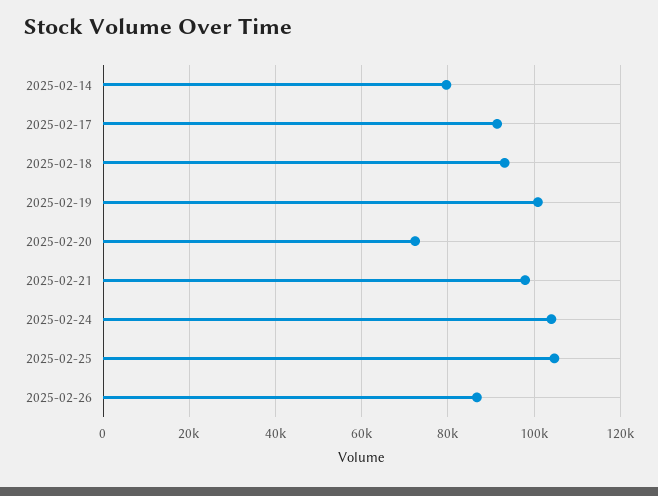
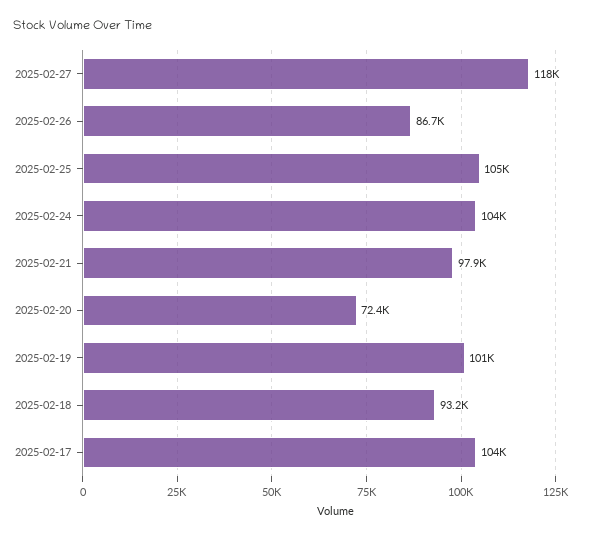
2025-02-14: 80000 -> none
2025-02-17: 92000 -> 104000
2025-02-27: none -> 118000

